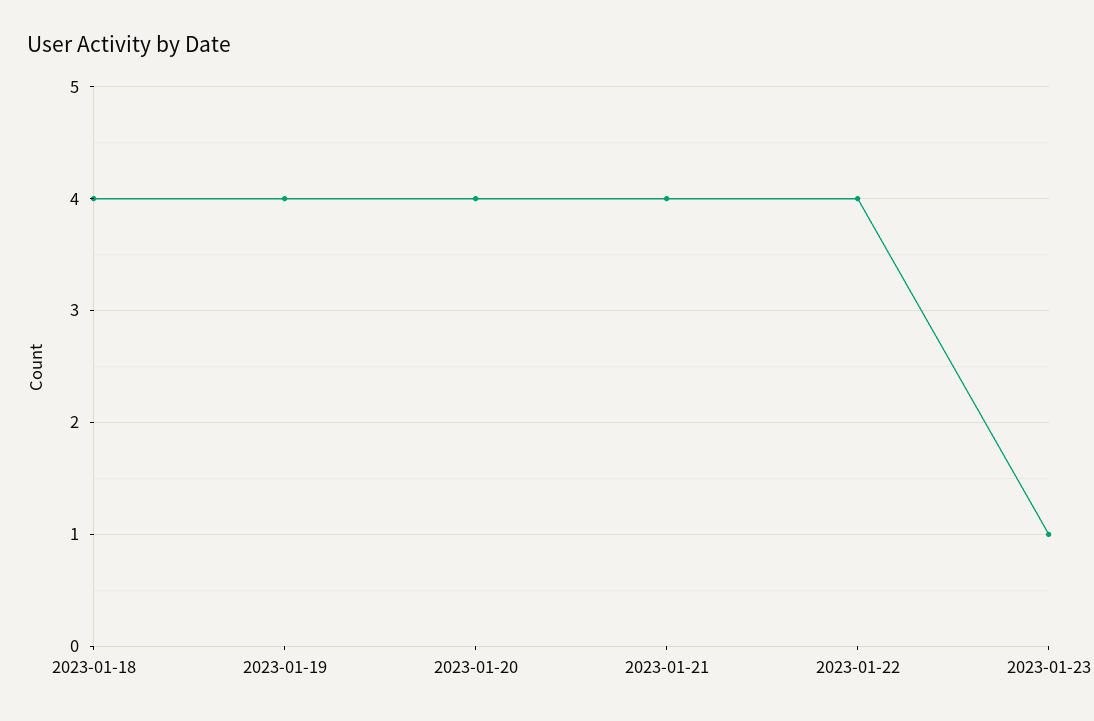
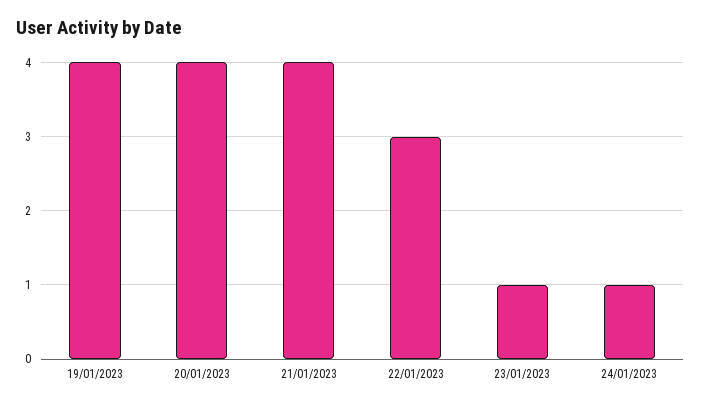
2023-01-18: 4 -> none
2023-01-22: 4 -> 3
24/01/2023: none -> 1

